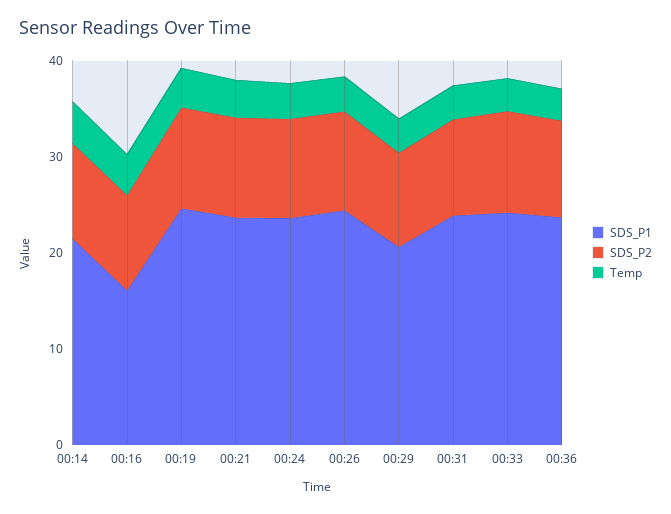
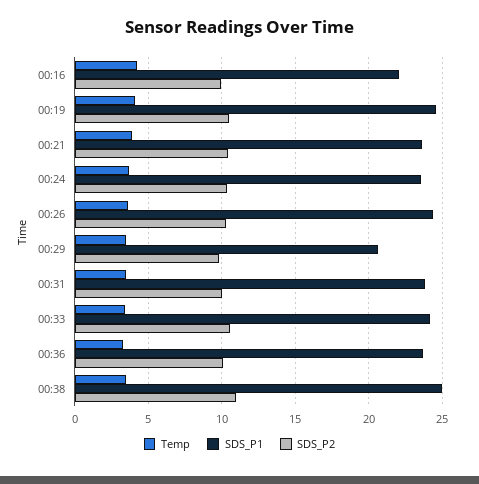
SDS_P1, 00:14: 22 -> none
SDS_P2, 00:14: 10 -> none
Temp, 00:14: 4 -> none
SDS_P1, 00:16: 16 -> 22
Temp, 00:38: none -> 3.5
SDS_P1, 00:38: none -> 25
SDS_P2, 00:38: none -> 11

